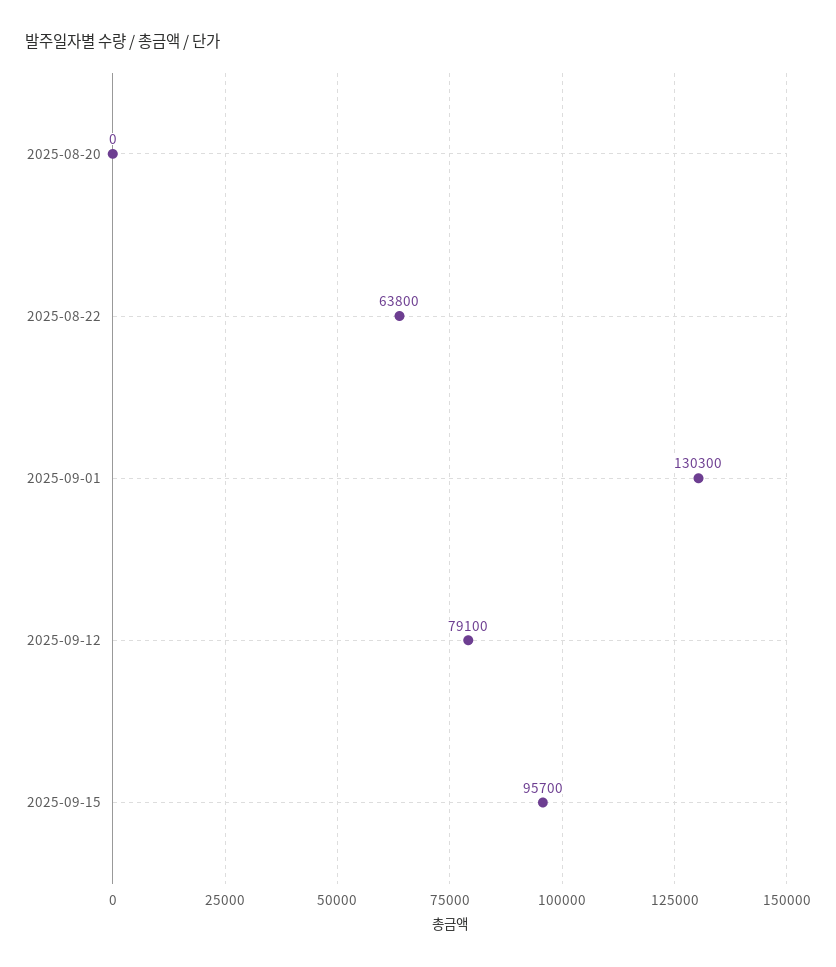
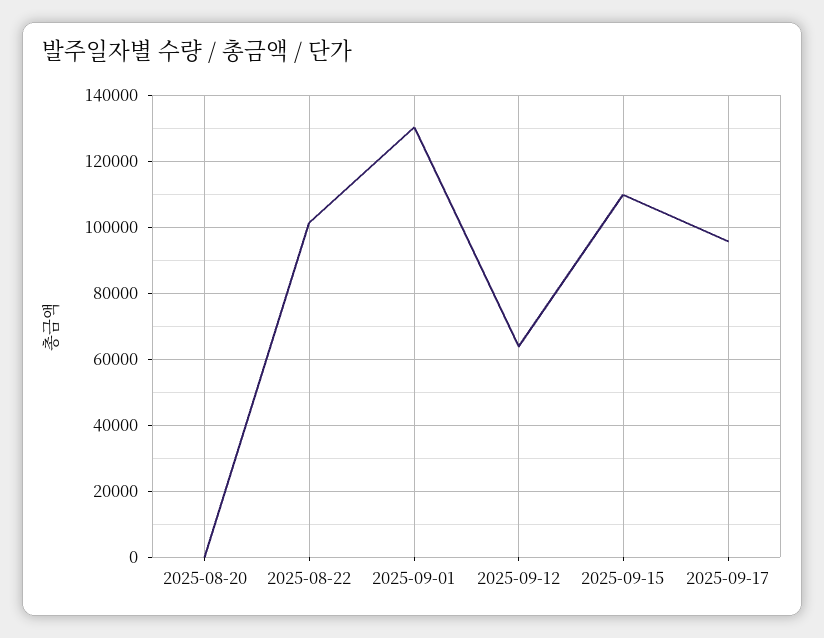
2025-08-22: 63800 -> 102000
2025-09-12: 79100 -> 64000
2025-09-15: 95700 -> 110000
2025-09-17: none -> 96000

